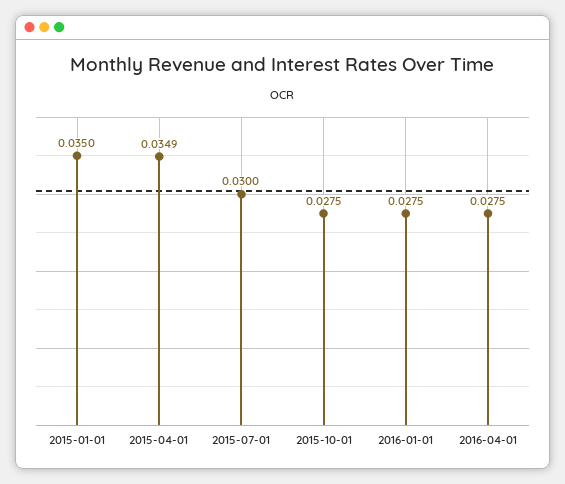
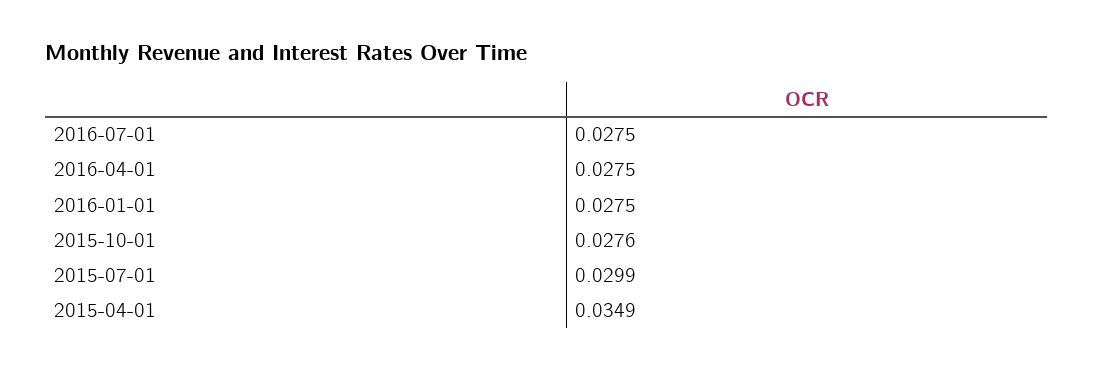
2015-01-01: 0.035 -> none
2015-07-01: 0.03 -> 0.0299
2015-10-01: 0.0275 -> 0.0276
2016-07-01: none -> 0.0275

